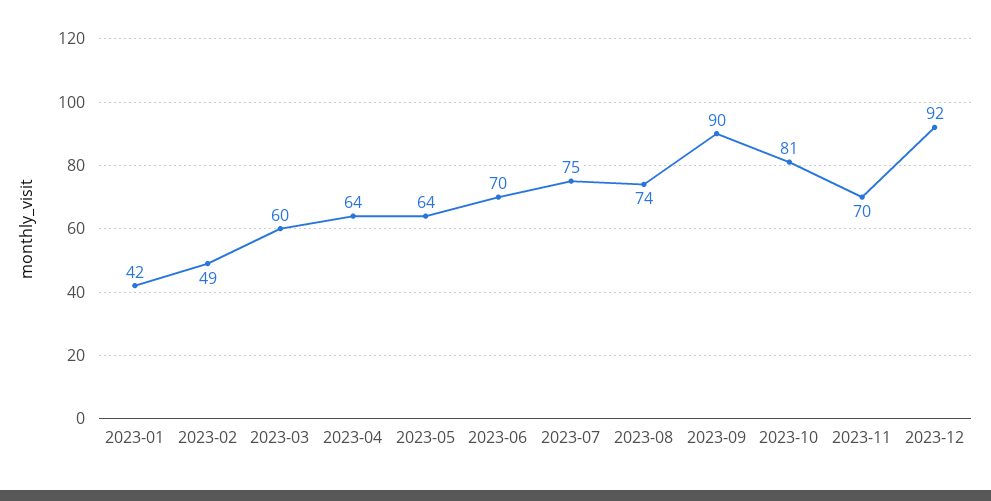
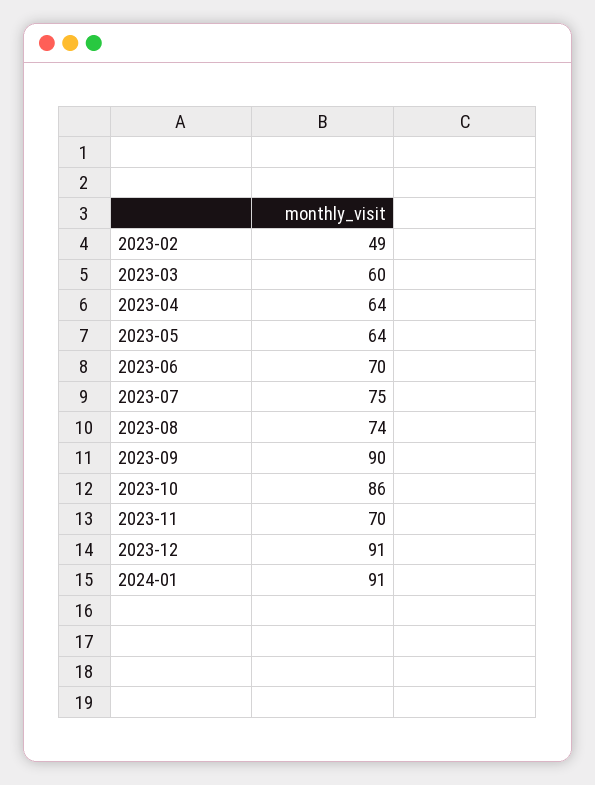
2023-01: 42 -> none
2023-10: 81 -> 86
2023-12: 92 -> 91
2024-01: none -> 91

